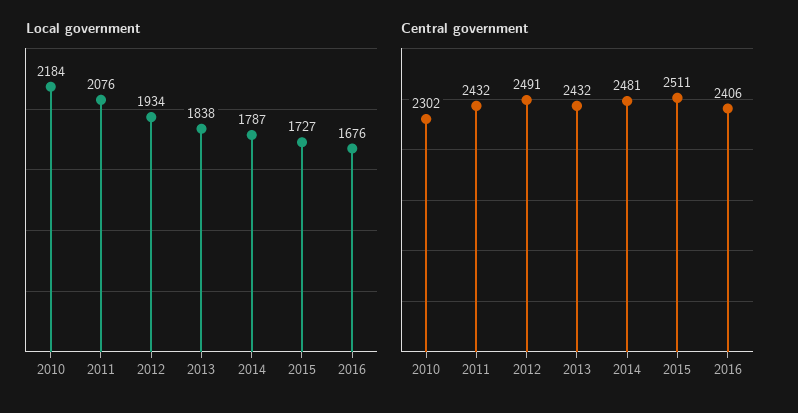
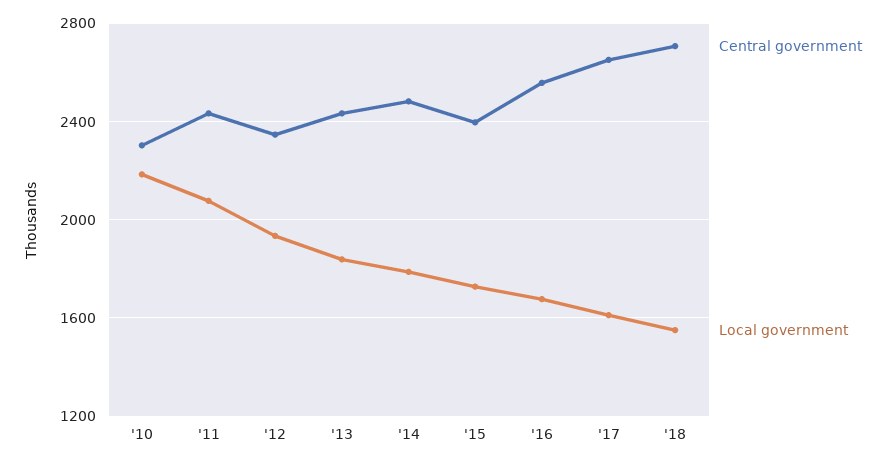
Central government, 2012: 2491 -> 2350
Central government, 2015: 2511 -> 2400
Central government, 2016: 2406 -> 2550
Central government, '17: none -> 2650
Local government, '17: none -> 1600
Central government, '18: none -> 2700
Local government, '18: none -> 1550

